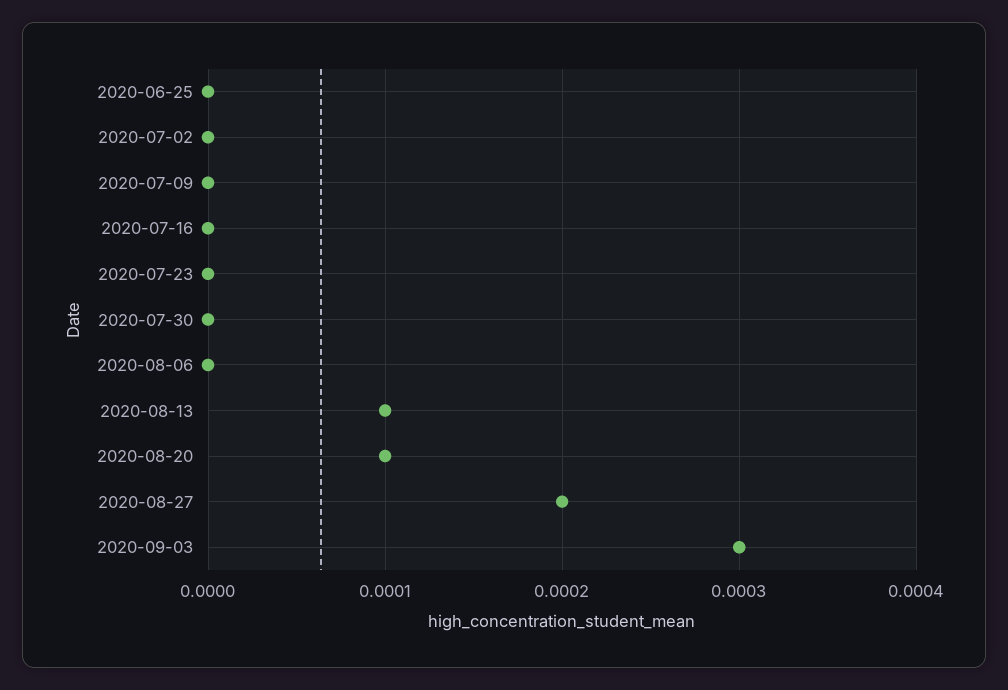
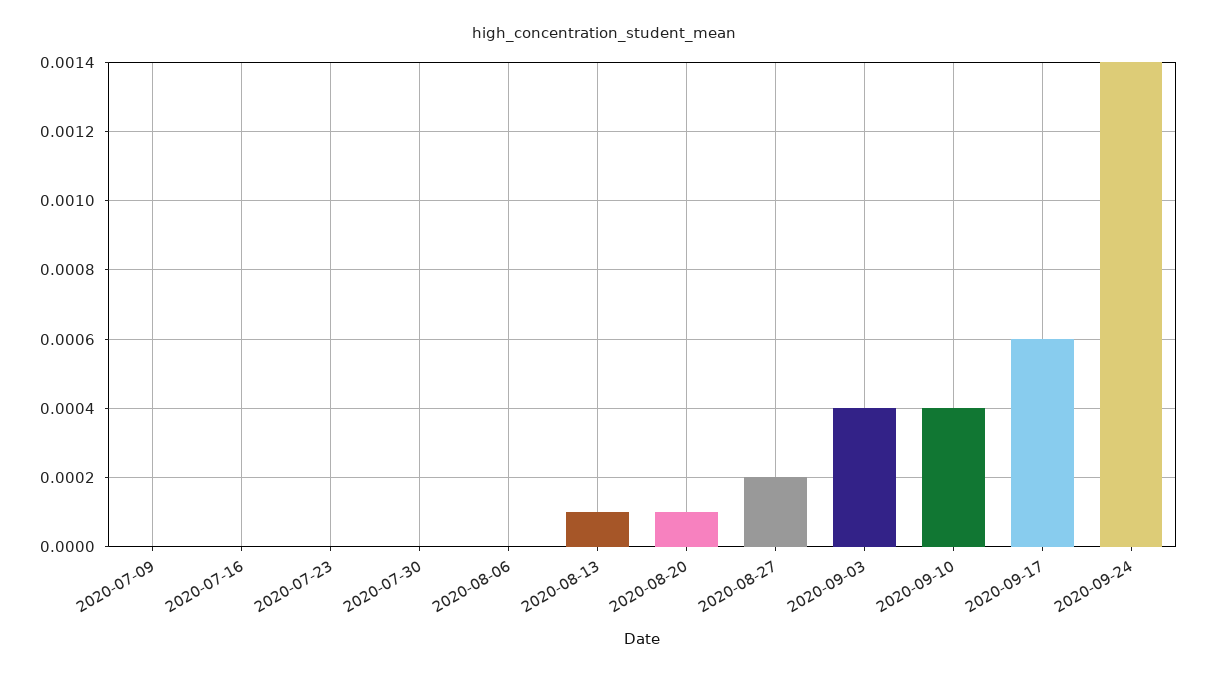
2020-06-25: 0 -> none
2020-07-02: 0 -> none
2020-09-03: 0.0003 -> 0.0004
2020-09-10: none -> 0.0004
2020-09-17: none -> 0.0006
2020-09-24: none -> 0.0014

